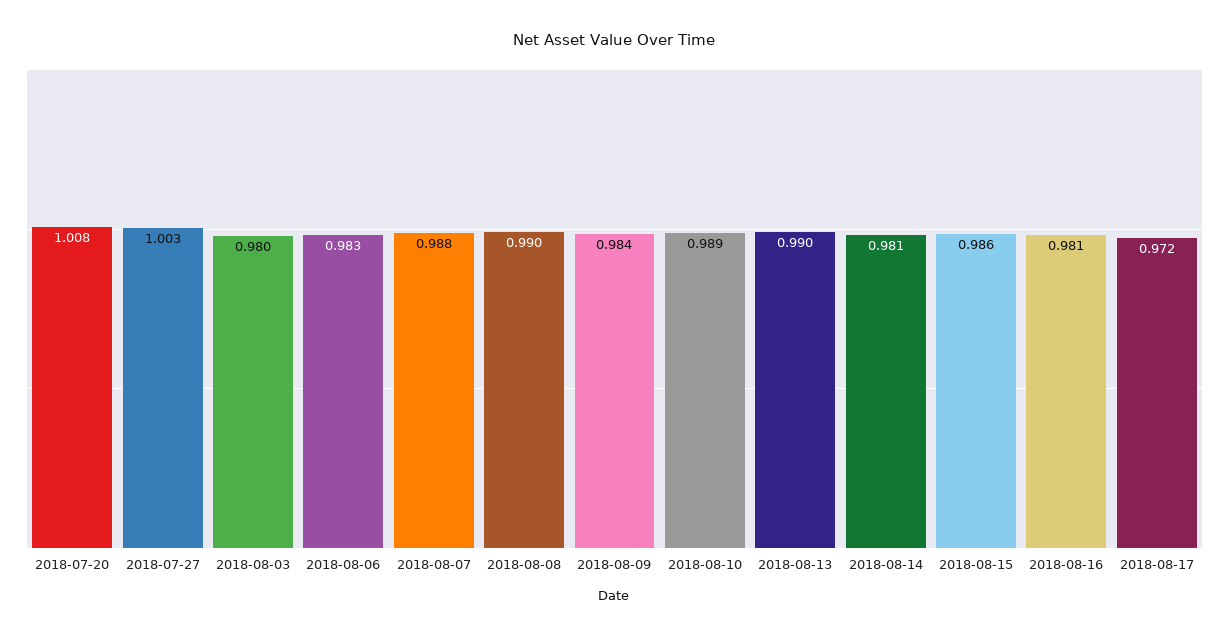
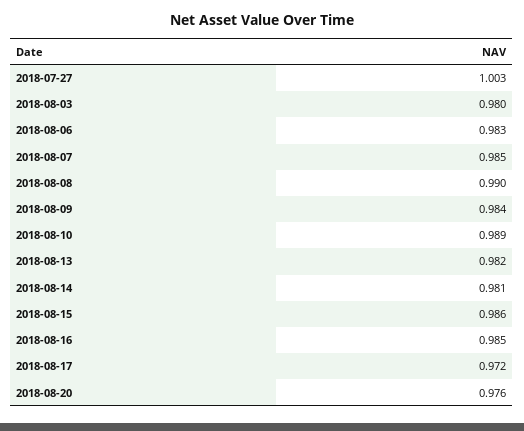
2018-07-20: 1.008 -> none
2018-08-07: 0.988 -> 0.985
2018-08-13: 0.99 -> 0.982
2018-08-16: 0.981 -> 0.985
2018-08-20: none -> 0.976

